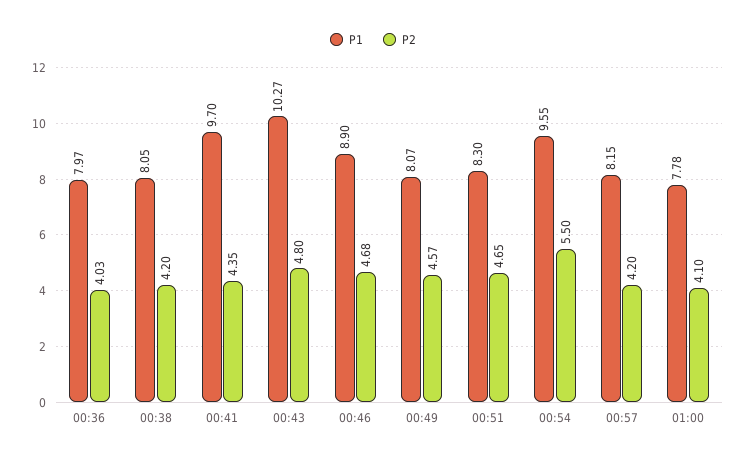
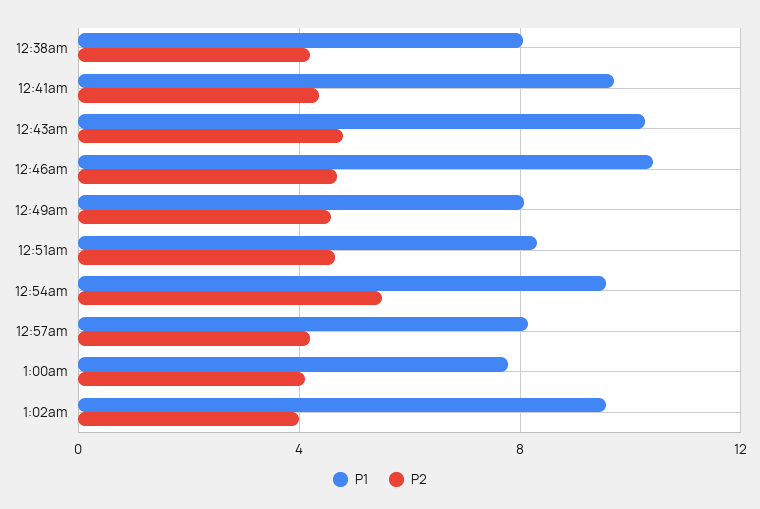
P1, 00:36: 7.97 -> none
P2, 00:36: 4.03 -> none
P1, 00:46: 8.9 -> 10.5
P1, 1:02am: none -> 9.5
P2, 1:02am: none -> 4

